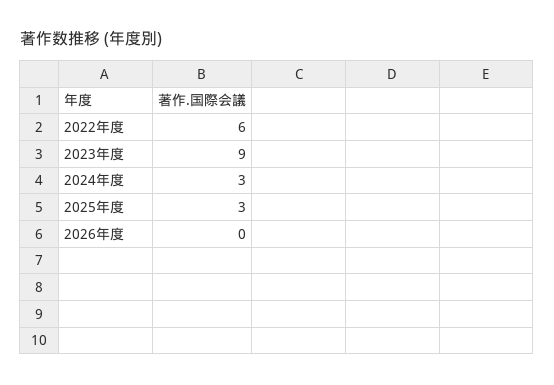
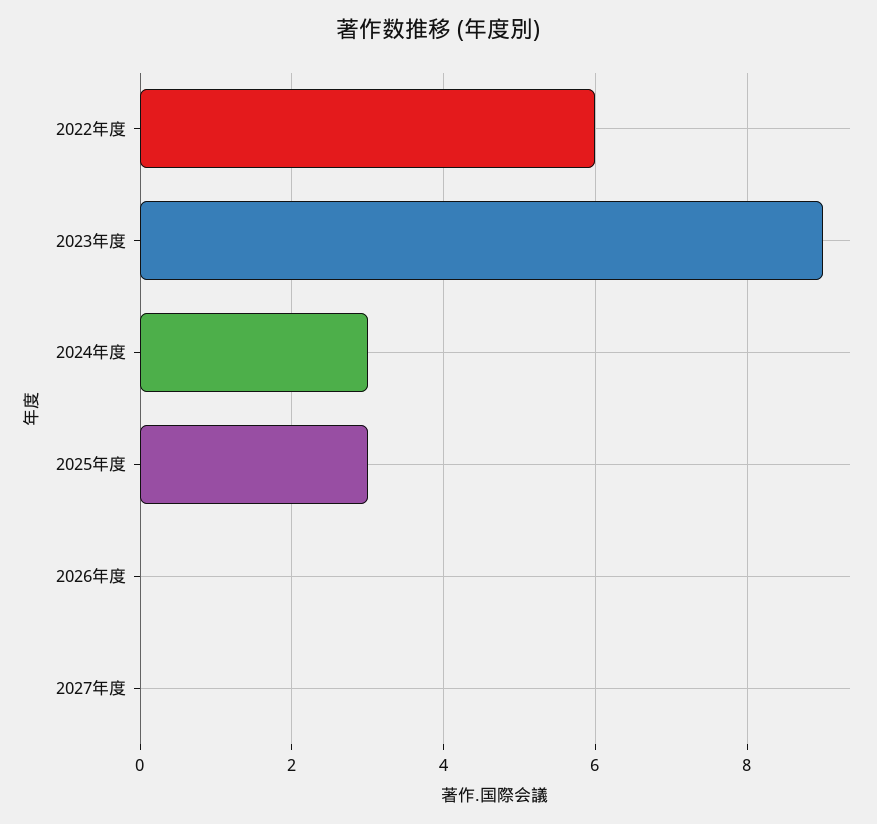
2027年度: none -> 0

